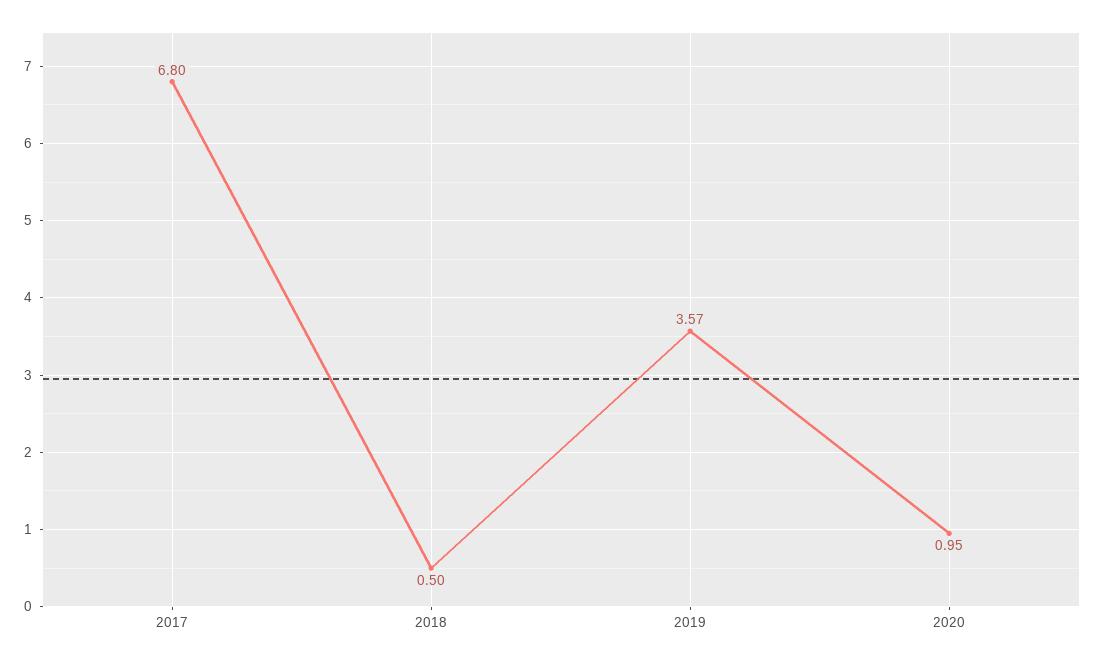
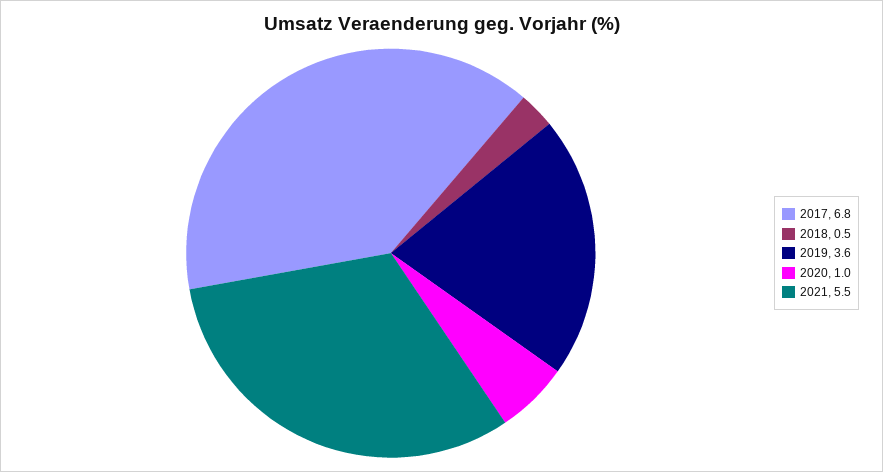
2021: none -> 5.5

